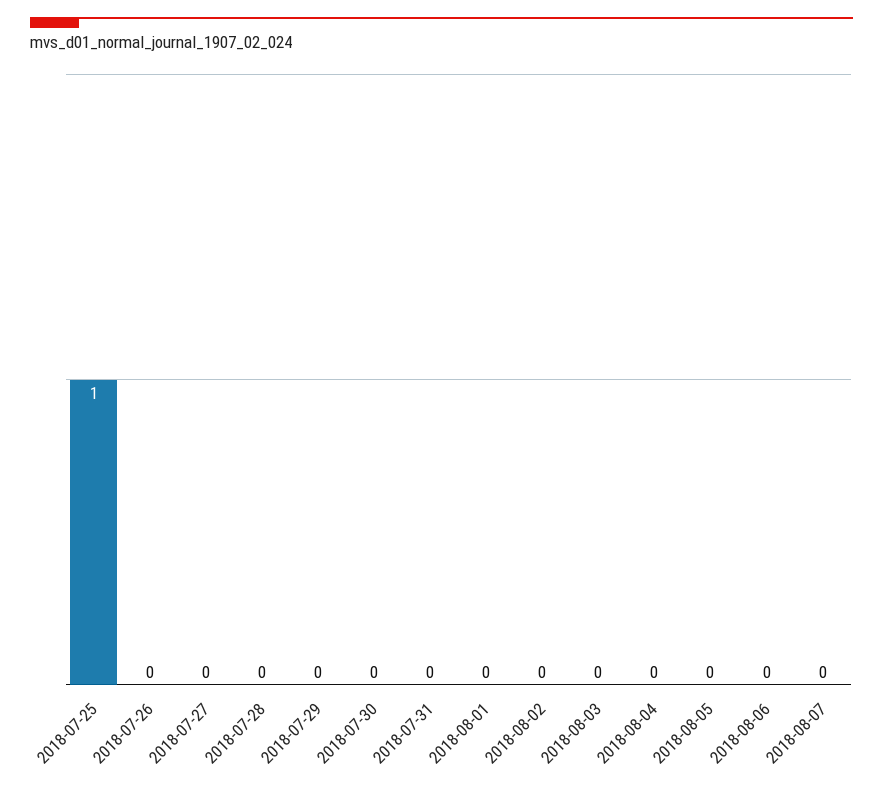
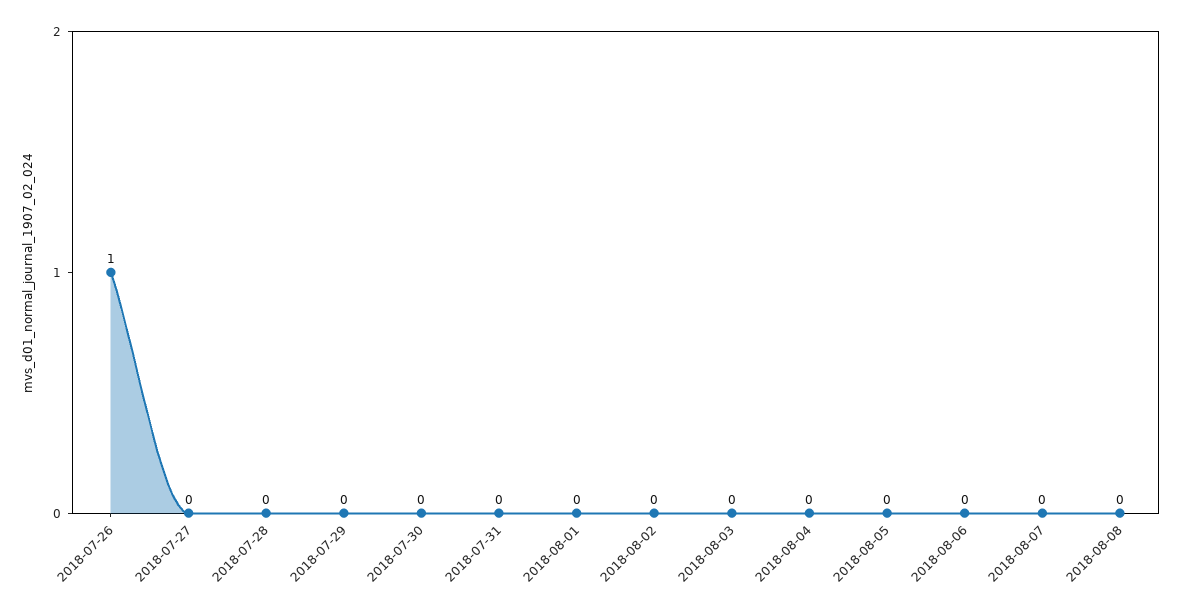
2018-07-25: 1 -> none
2018-07-26: 0 -> 1
2018-08-08: none -> 0

